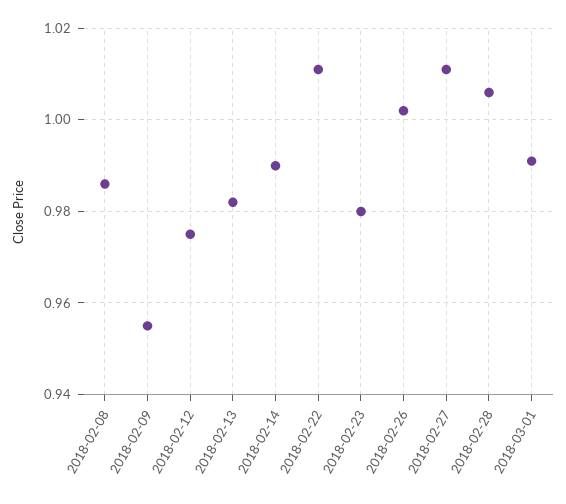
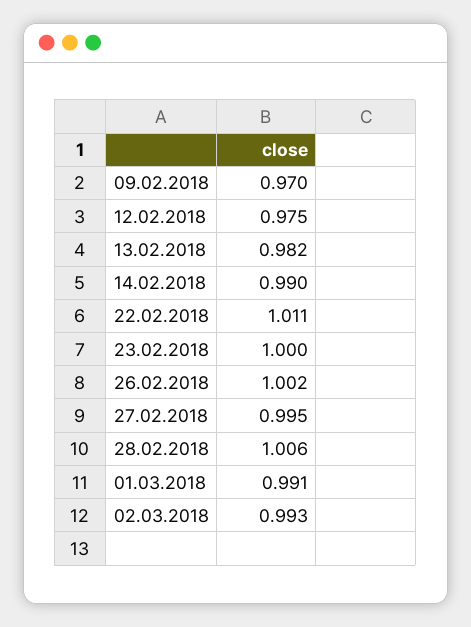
2018-02-08: 0.985 -> none
2018-02-09: 0.955 -> 0.97
2018-02-23: 0.98 -> 1
2018-02-27: 1.01 -> 0.995
02.03.2018: none -> 0.993

